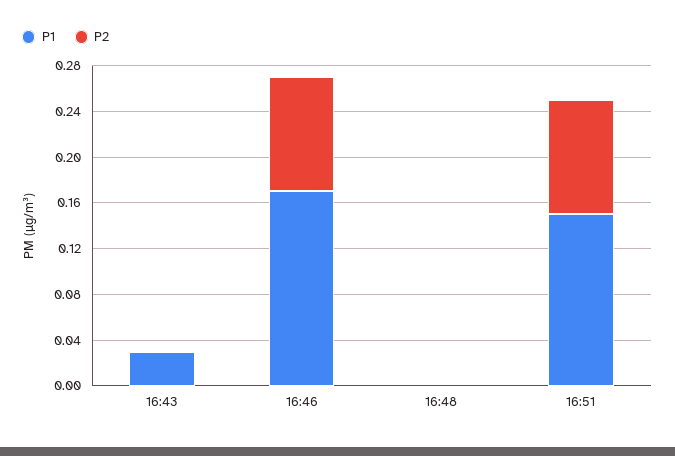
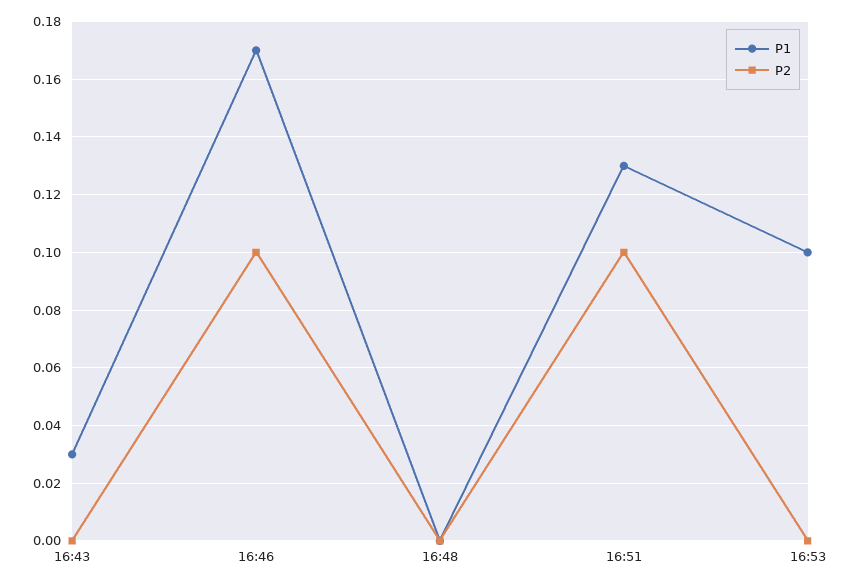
P1, 16:51: 0.15 -> 0.13
P1, 16:53: none -> 0.1
P2, 16:53: none -> 0

